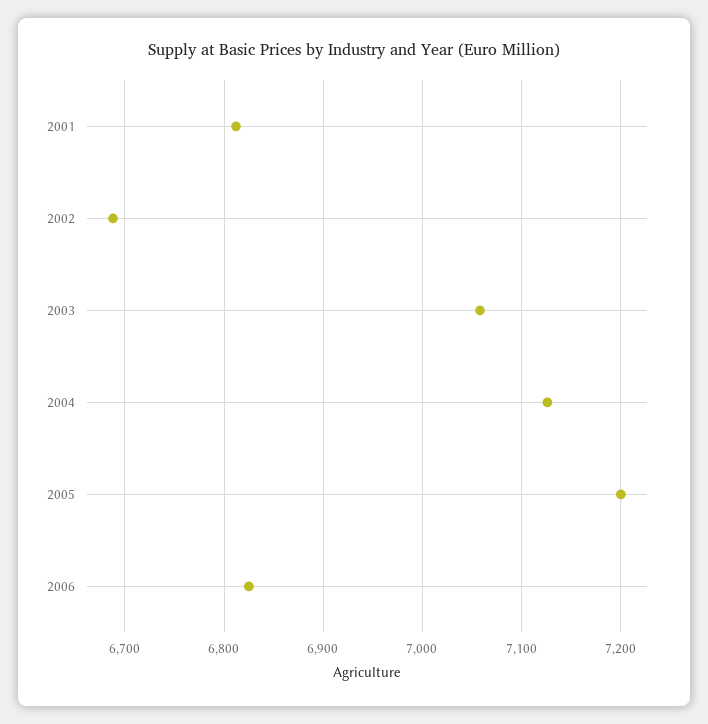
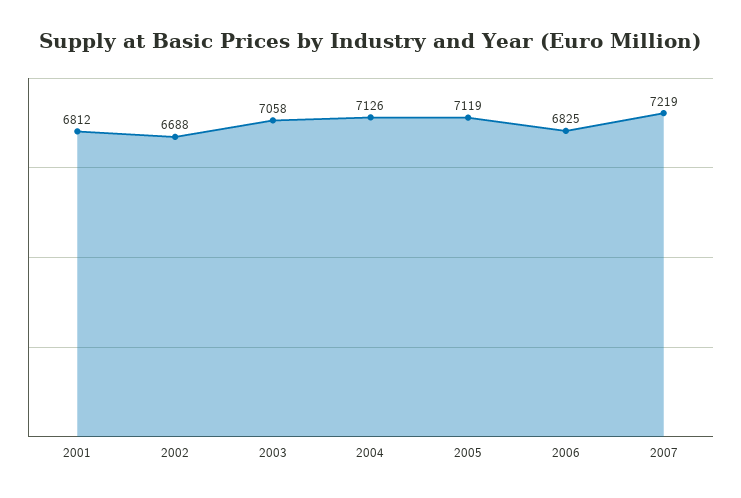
2005: 7200 -> 7119
2007: none -> 7219

